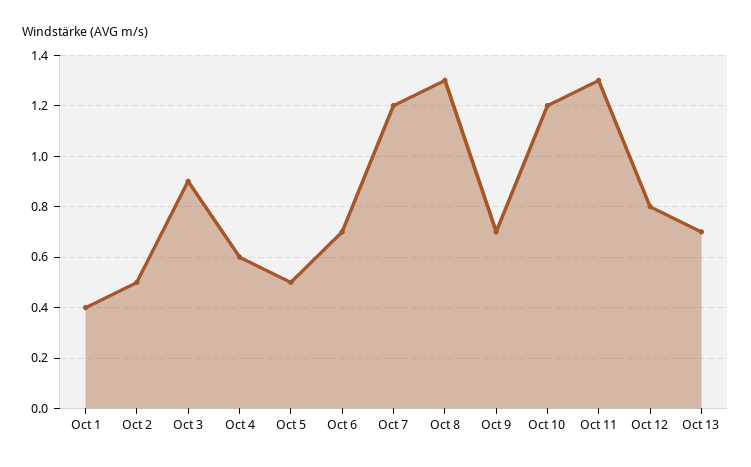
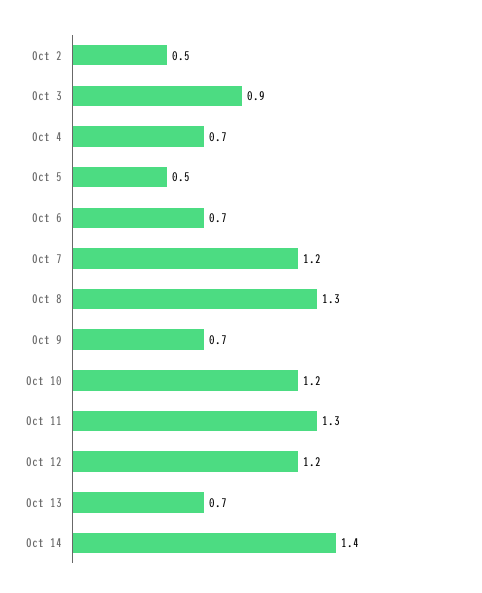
Oct 1: 0.4 -> none
Oct 4: 0.6 -> 0.7
Oct 12: 0.8 -> 1.2
Oct 14: none -> 1.4

